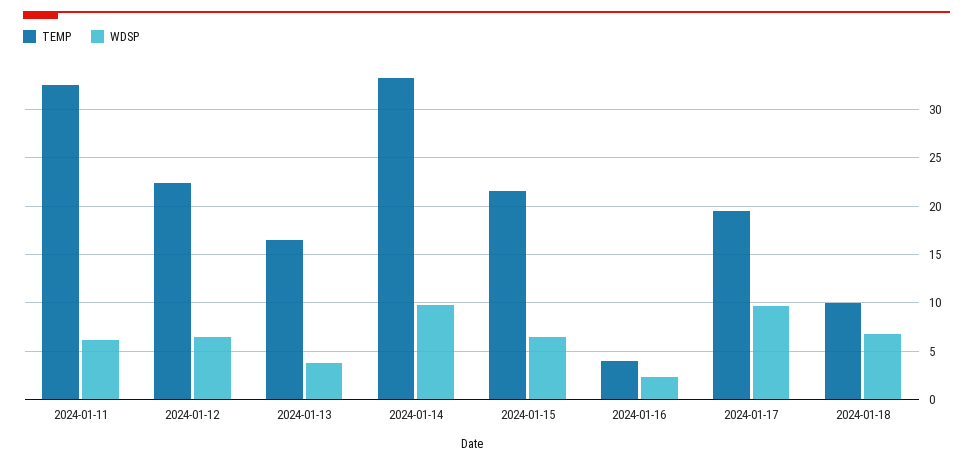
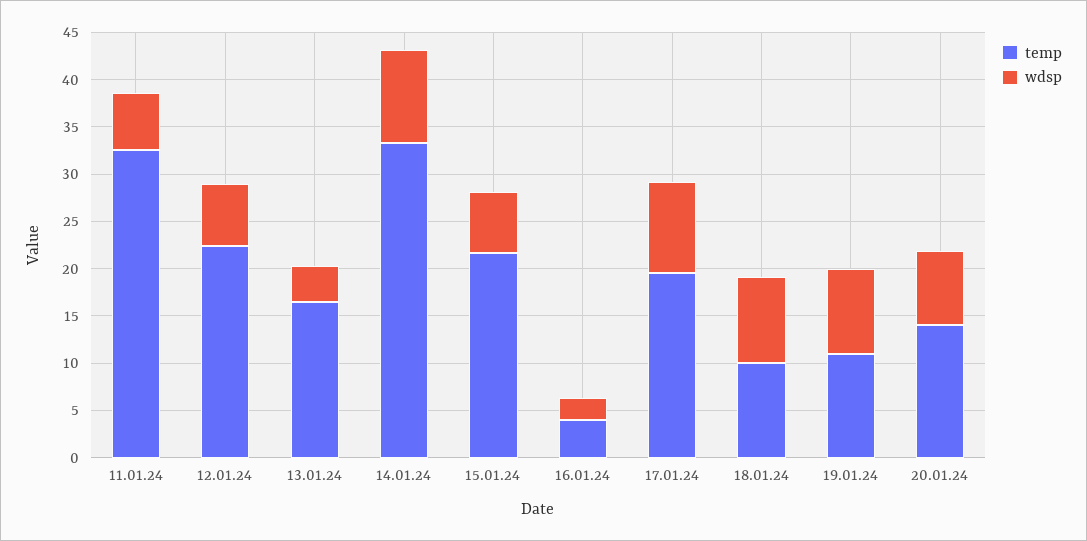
WDSP, 2024-01-18: 7 -> 9
TEMP, 19.01.24: none -> 11
WDSP, 19.01.24: none -> 9
TEMP, 20.01.24: none -> 14
WDSP, 20.01.24: none -> 8

